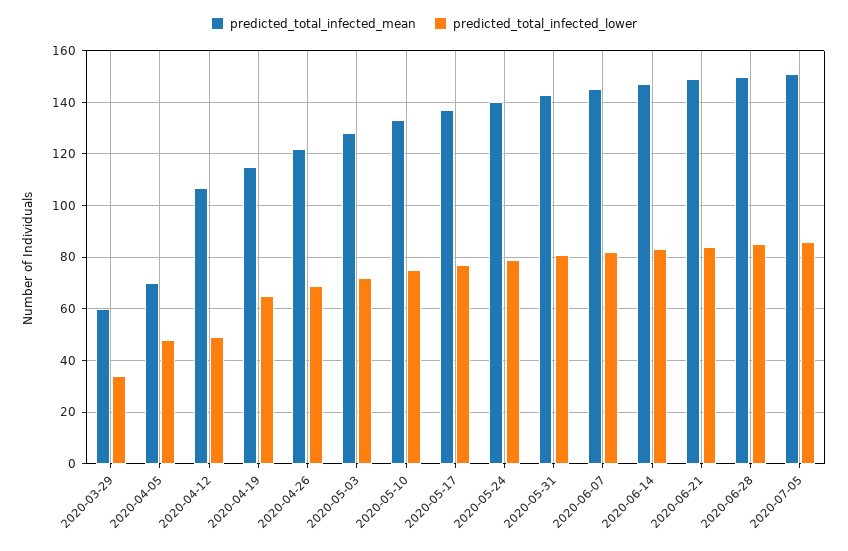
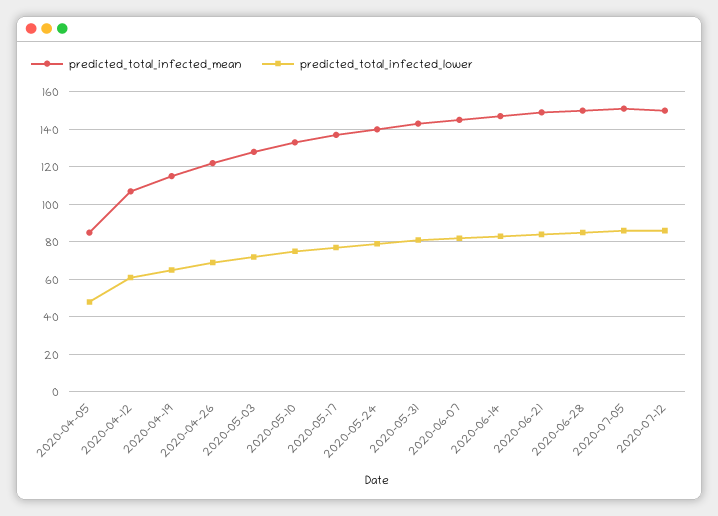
predicted_total_infected_mean, 2020-03-29: 60 -> none
predicted_total_infected_lower, 2020-03-29: 35 -> none
predicted_total_infected_mean, 2020-04-05: 70 -> 85
predicted_total_infected_lower, 2020-04-12: 50 -> 60
predicted_total_infected_mean, 2020-07-12: none -> 150
predicted_total_infected_lower, 2020-07-12: none -> 85

